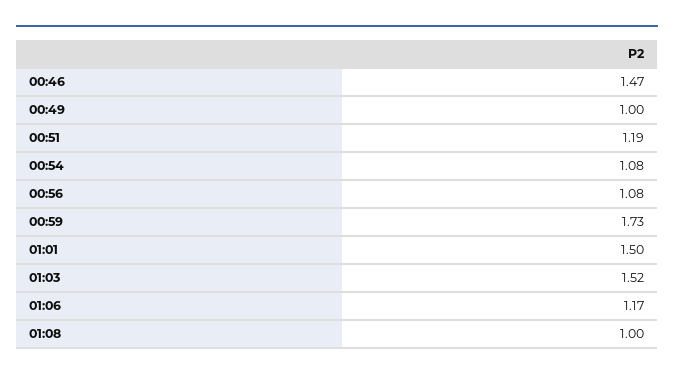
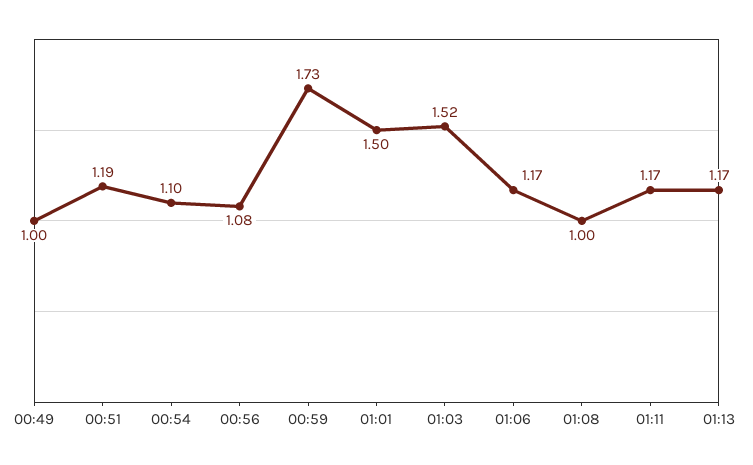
00:46: 1.47 -> none
00:54: 1.08 -> 1.1
01:11: none -> 1.17
01:13: none -> 1.17

